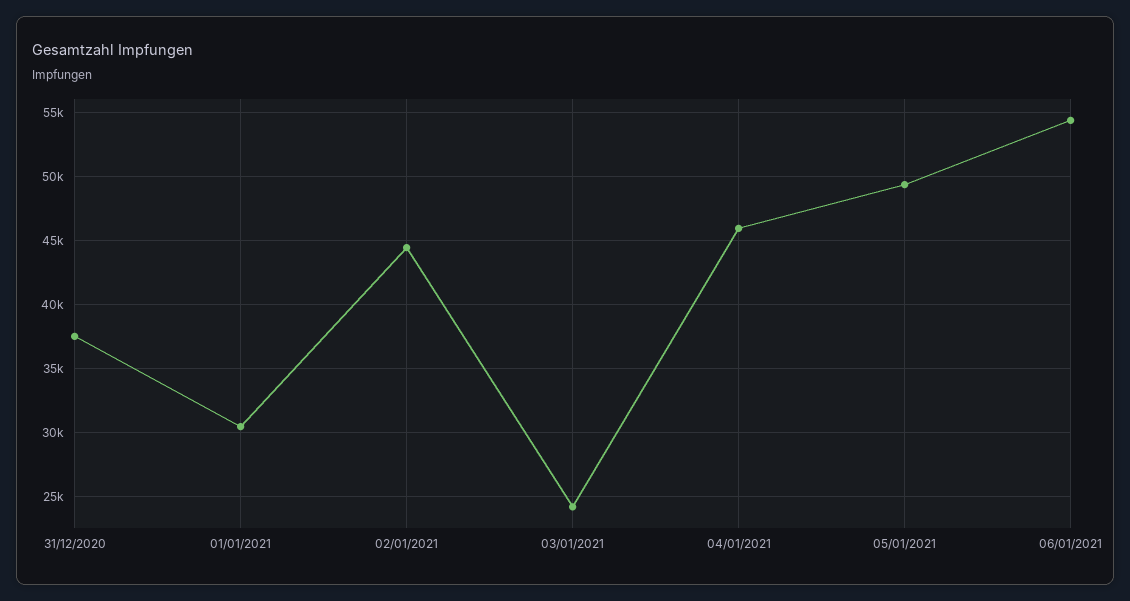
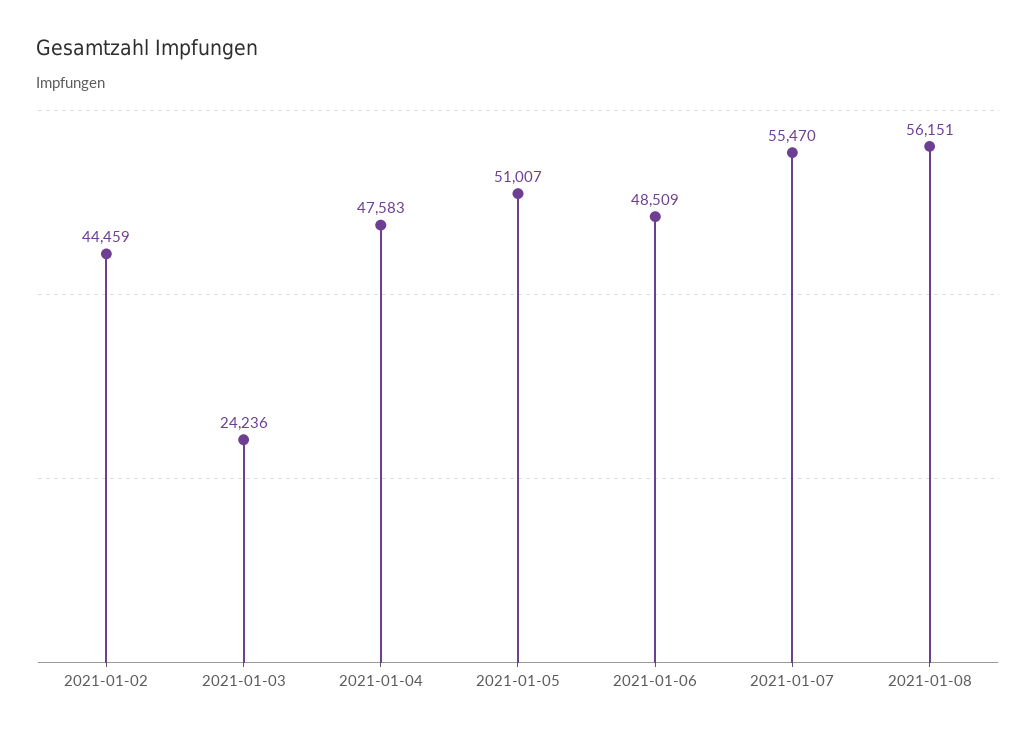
31/12/2020: 37500 -> none
01/01/2021: 30500 -> none
04/01/2021: 46000 -> 47583
05/01/2021: 49500 -> 51007
06/01/2021: 54500 -> 48509
2021-01-07: none -> 55470
2021-01-08: none -> 56151

